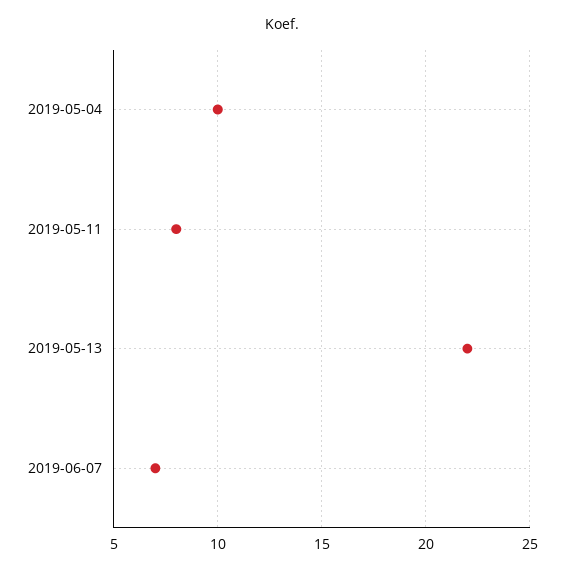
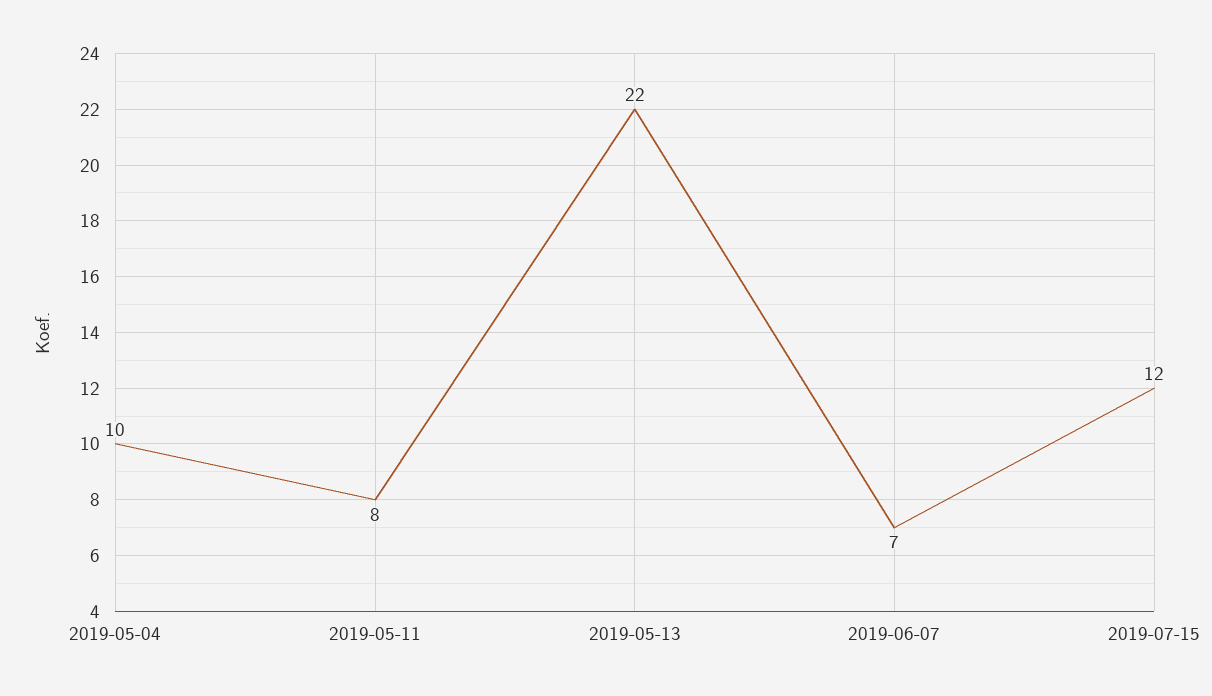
2019-07-15: none -> 12

